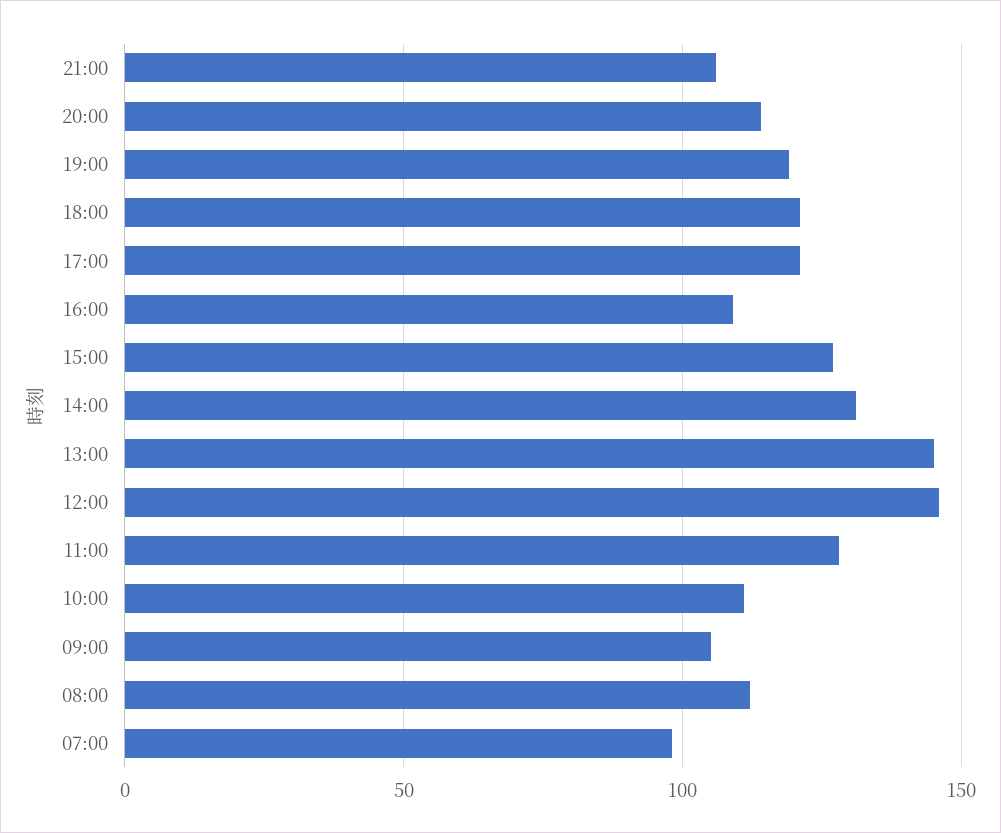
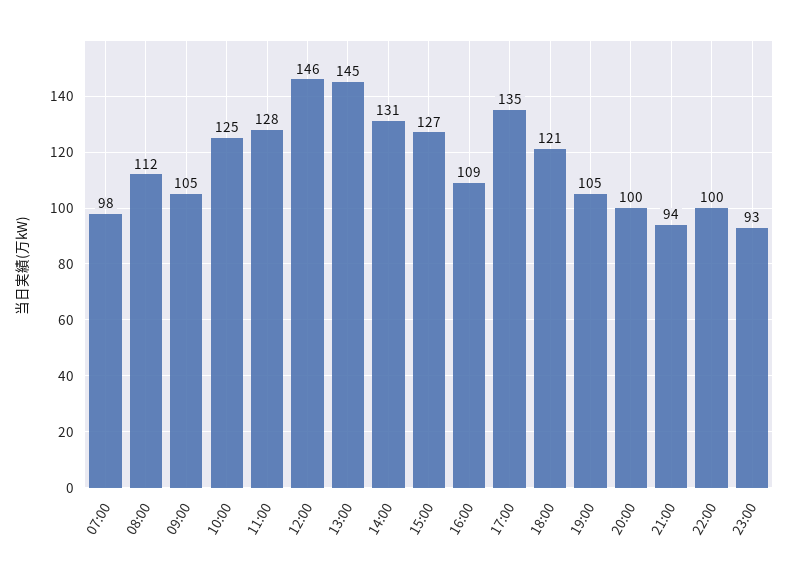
21:00: 105 -> 94
20:00: 115 -> 100
19:00: 120 -> 105
17:00: 120 -> 135
10:00: 110 -> 125
22:00: none -> 100
23:00: none -> 93

